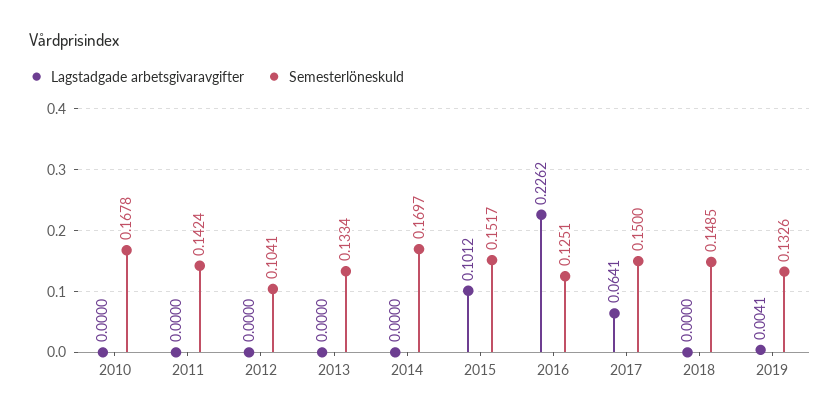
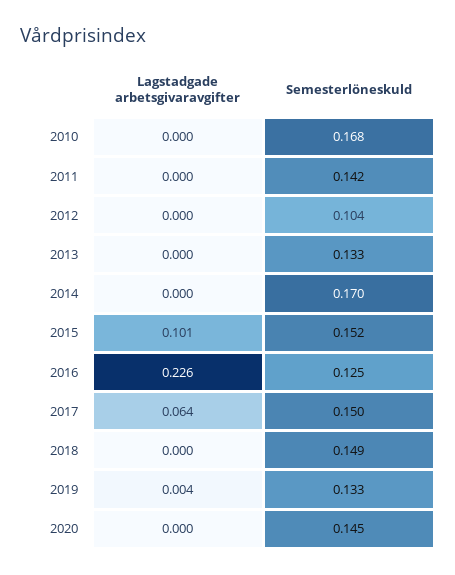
Lagstadgade arbetsgivaravgifter, 2020: none -> 0
Semesterlöneskuld, 2020: none -> 0.145

